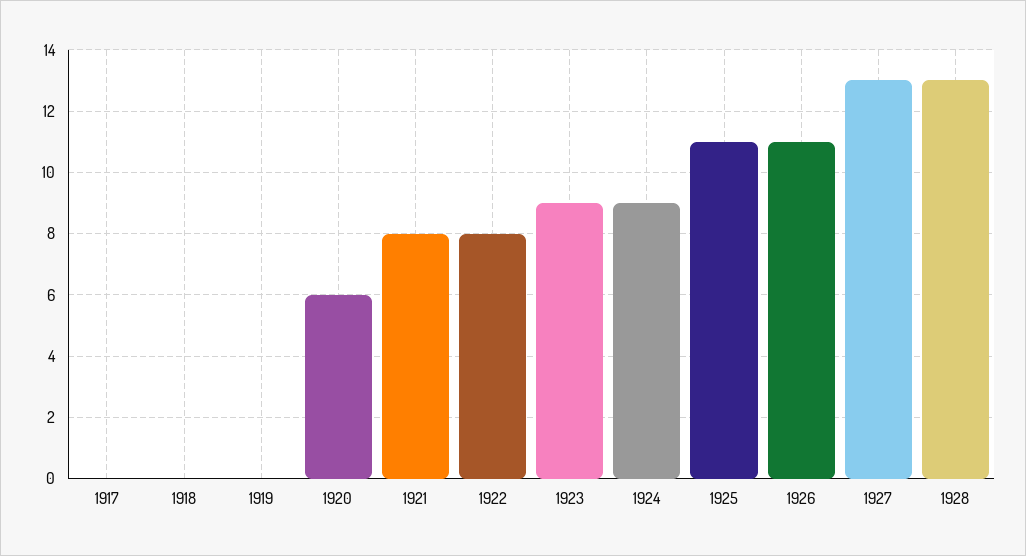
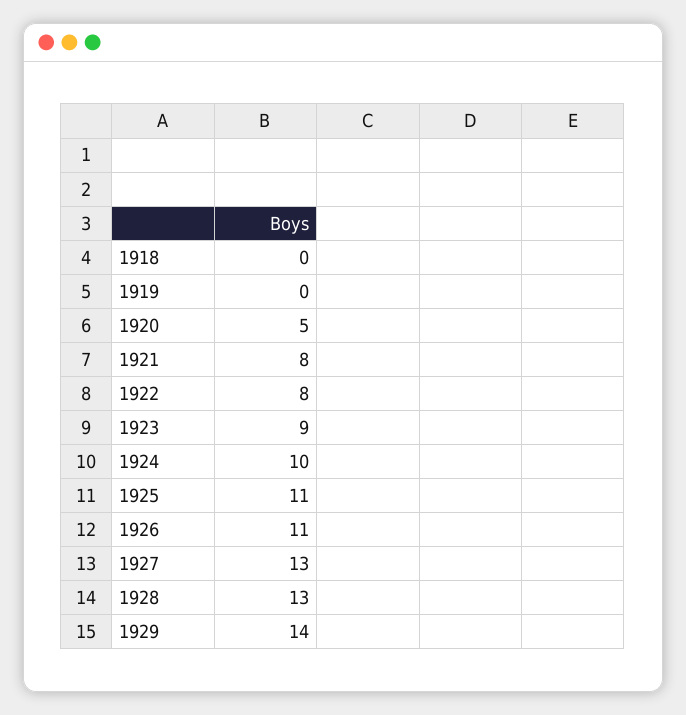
1917: 0 -> none
1920: 6 -> 5
1924: 9 -> 10
1929: none -> 14

